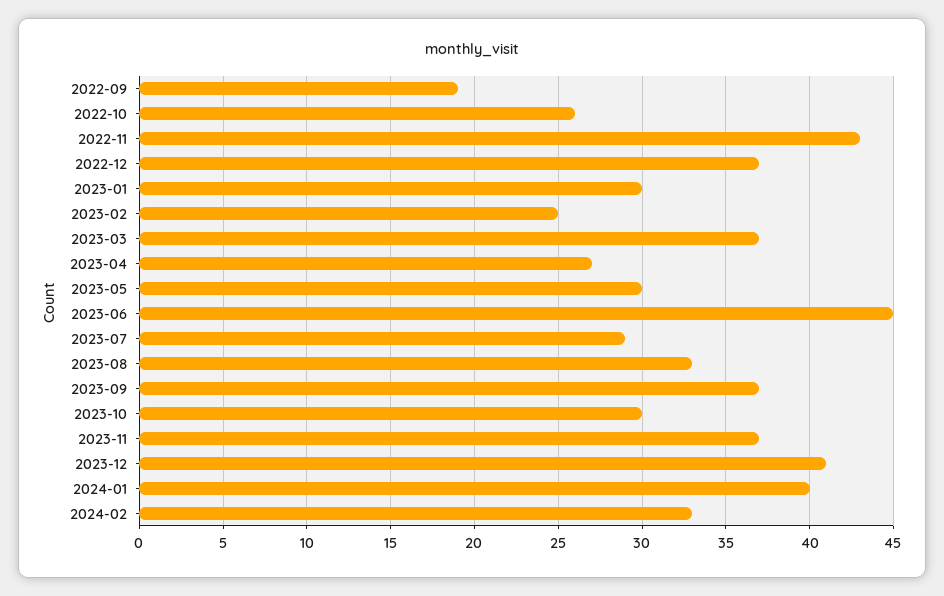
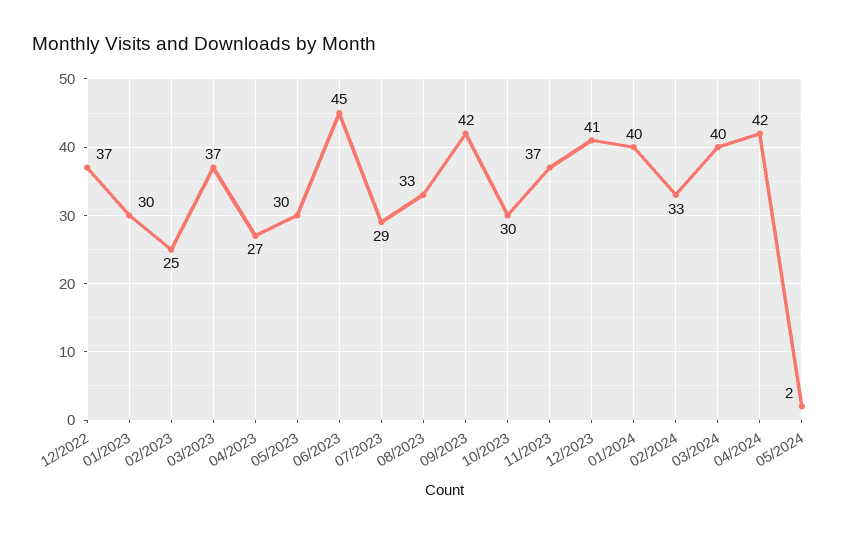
2022-09: 19 -> none
2022-10: 26 -> none
2022-11: 43 -> none
2023-09: 37 -> 42
03/2024: none -> 40
04/2024: none -> 42
05/2024: none -> 2

